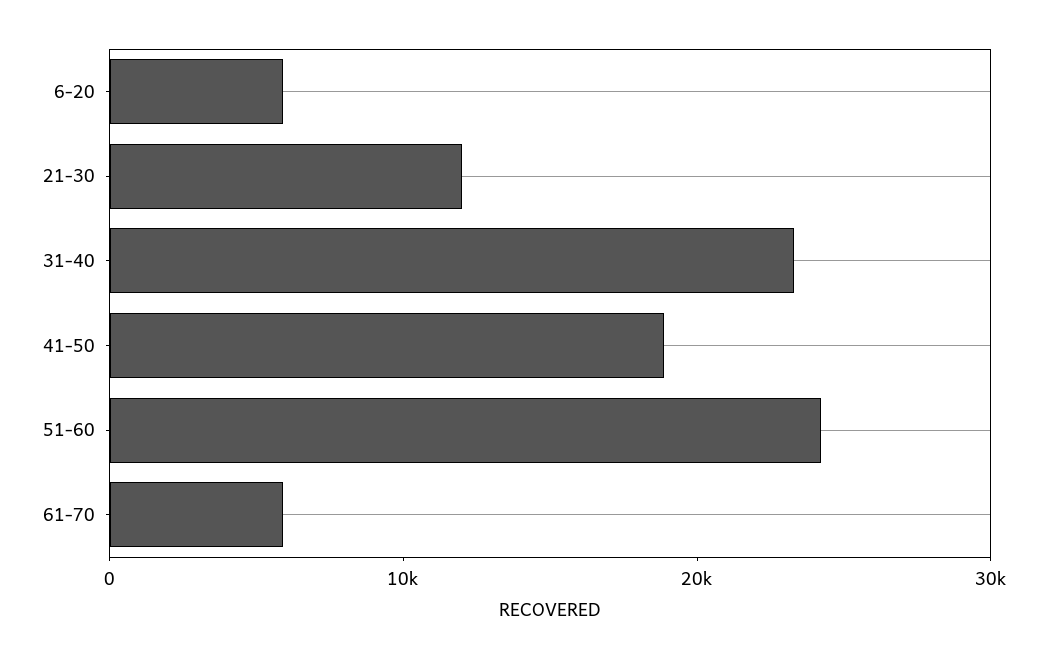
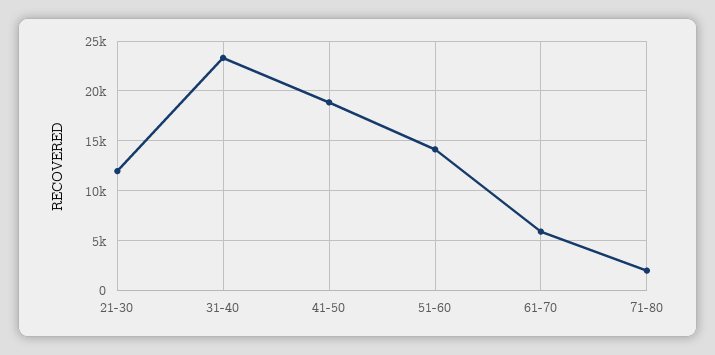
6-20: 6000 -> none
51-60: 24000 -> 14000
71-80: none -> 2000

